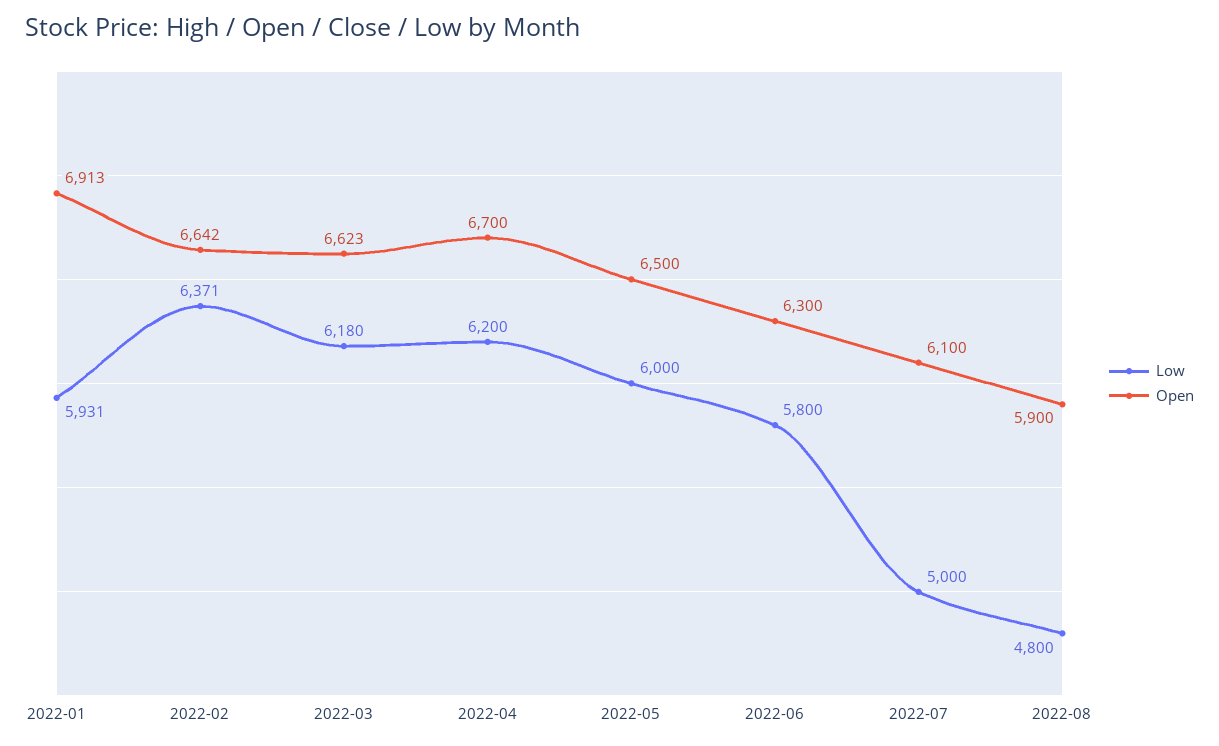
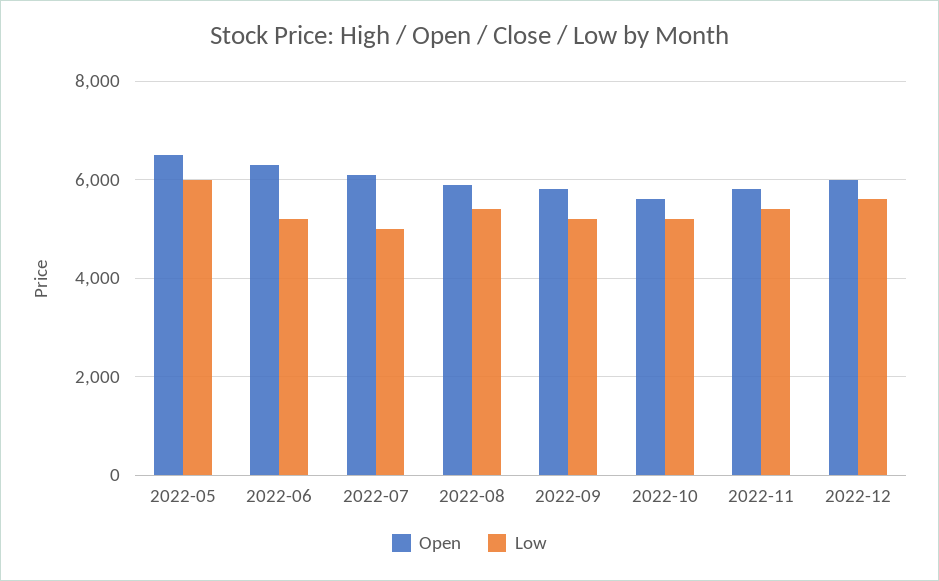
Low, 2022-01: 5931 -> none
Open, 2022-01: 6913 -> none
Low, 2022-02: 6371 -> none
Open, 2022-02: 6642 -> none
Low, 2022-03: 6180 -> none
Open, 2022-03: 6623 -> none
Low, 2022-04: 6200 -> none
Open, 2022-04: 6700 -> none
Low, 2022-06: 5800 -> 5200
Low, 2022-08: 4800 -> 5400
Open, 2022-09: none -> 5800
Low, 2022-09: none -> 5200
Open, 2022-10: none -> 5600
Low, 2022-10: none -> 5200
Open, 2022-11: none -> 5800
Low, 2022-11: none -> 5400
Open, 2022-12: none -> 6000
Low, 2022-12: none -> 5600

